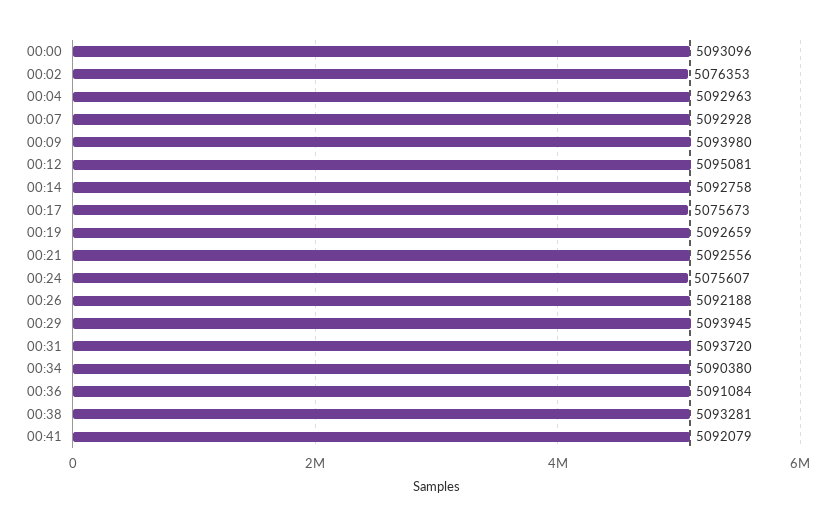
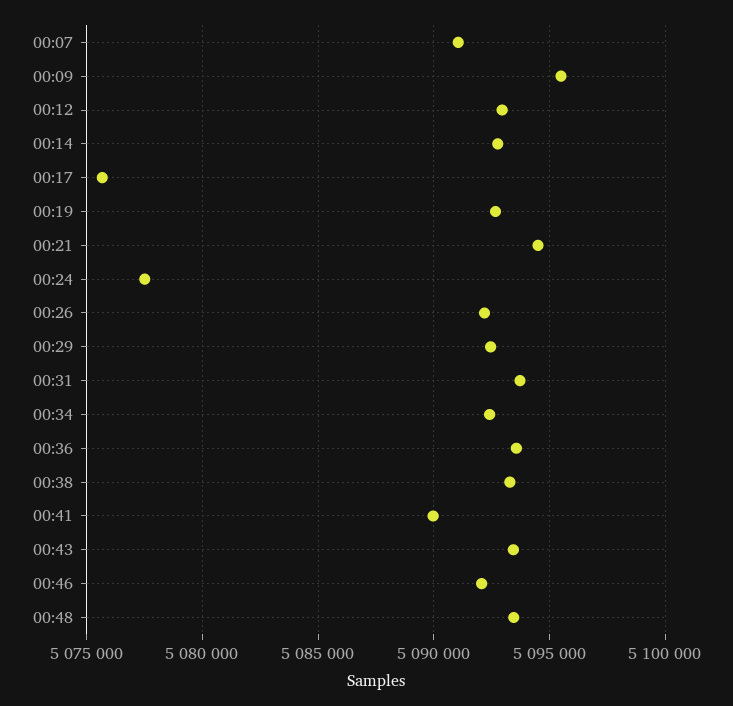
00:00: 5093096 -> none
00:02: 5076353 -> none
00:04: 5092963 -> none
00:07: 5092928 -> 5091000
00:09: 5093980 -> 5095500
00:12: 5095081 -> 5093000
00:21: 5092556 -> 5094500
00:24: 5075607 -> 5077500
00:29: 5093945 -> 5092500
00:34: 5090380 -> 5092500
00:36: 5091084 -> 5093500
00:41: 5092079 -> 5090000
00:43: none -> 5093500
00:46: none -> 5092000
00:48: none -> 5093500

